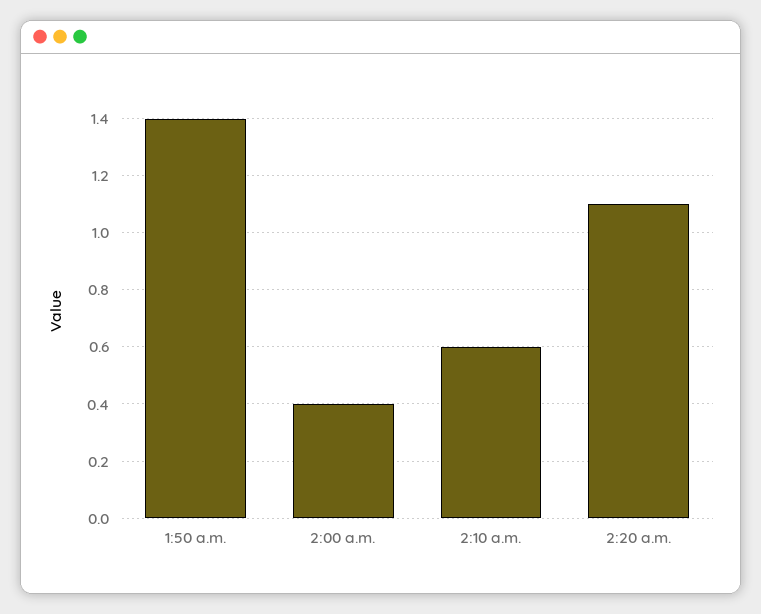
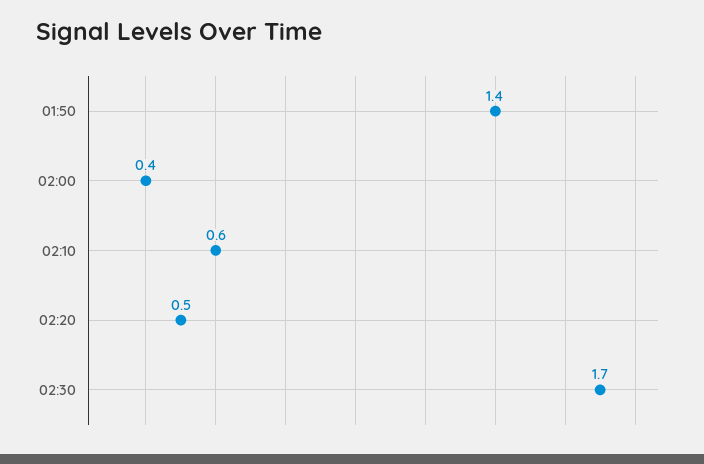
2:20 a.m.: 1.1 -> 0.5
02:30: none -> 1.7

